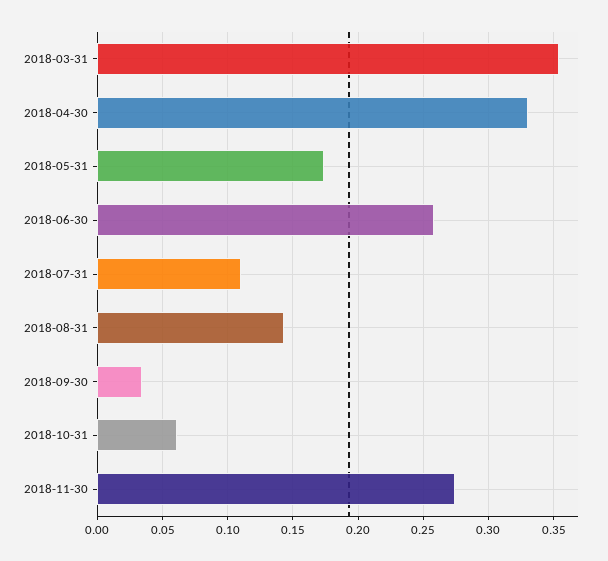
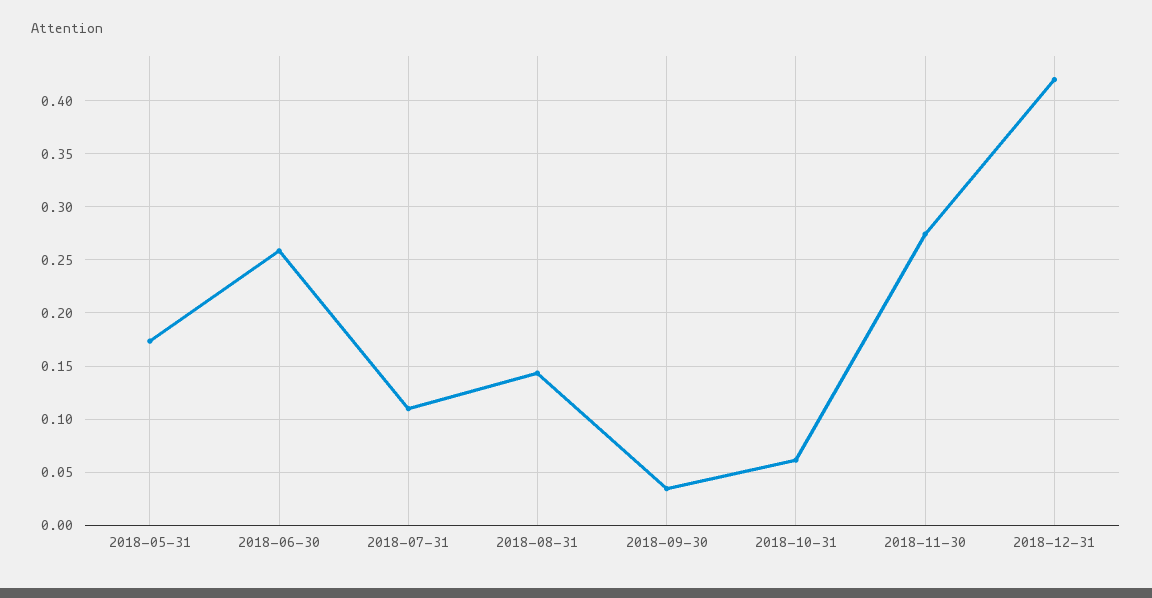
2018-03-31: 0.355 -> none
2018-04-30: 0.33 -> none
2018-12-31: none -> 0.42

